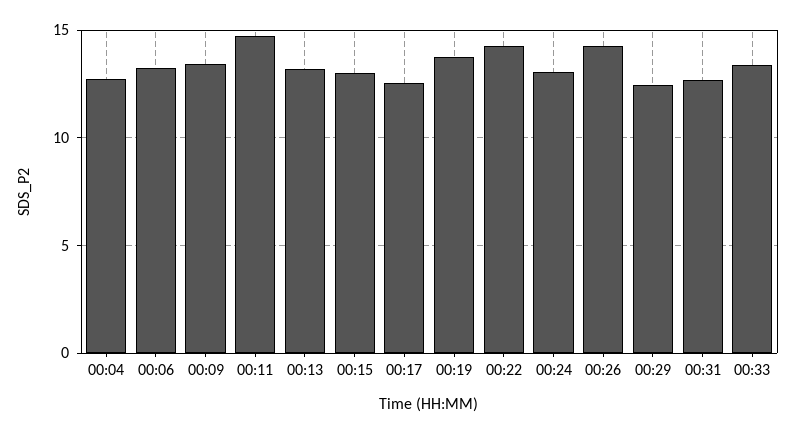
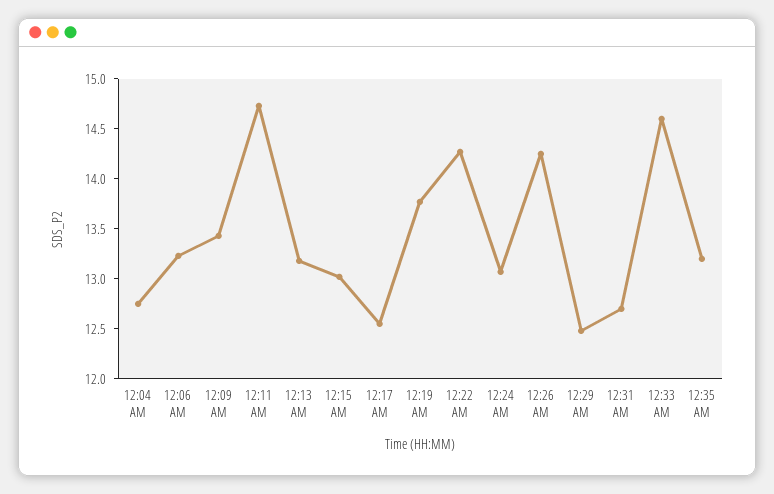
00:33: 13.5 -> 14.6
12:35 AM: none -> 13.2

